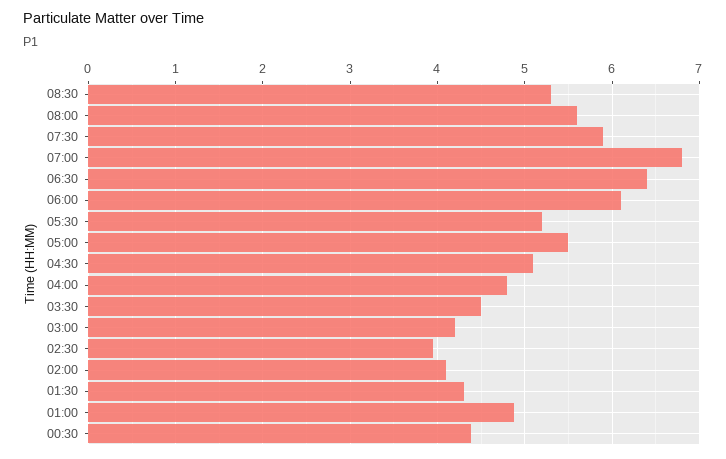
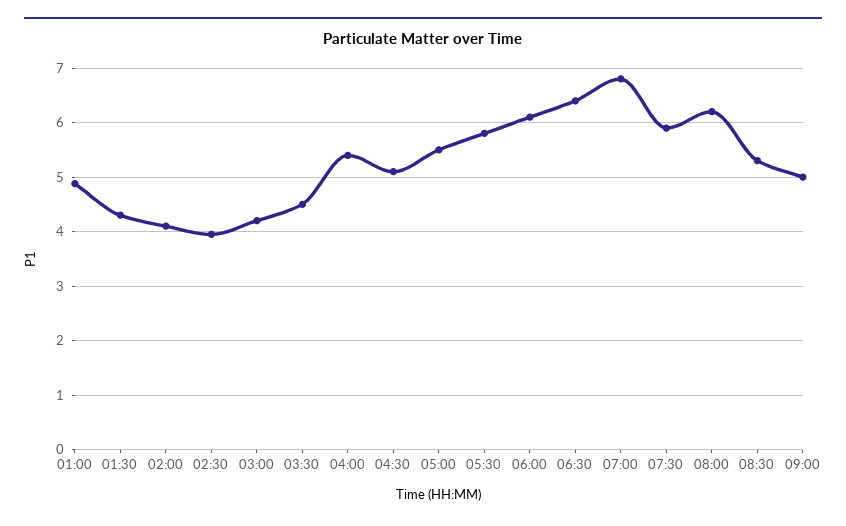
08:00: 5.6 -> 6.2
05:30: 5.2 -> 5.8
04:00: 4.8 -> 5.4
00:30: 4.4 -> none
09:00: none -> 5

